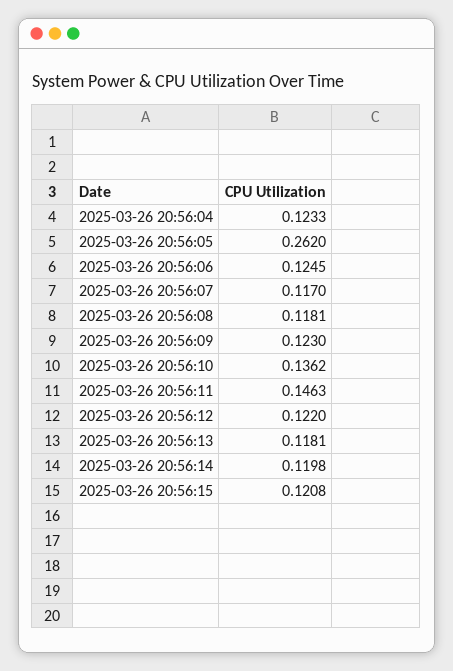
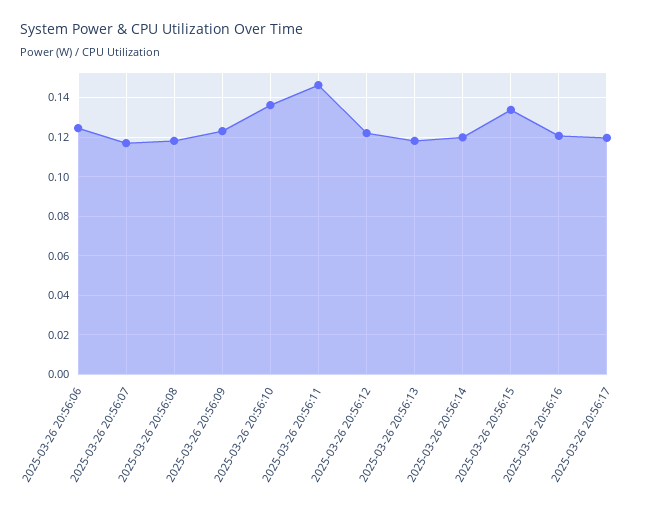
2025-03-26 20:56:04: 0.1233 -> none
2025-03-26 20:56:05: 0.262 -> none
2025-03-26 20:56:15: 0.1208 -> 0.135
2025-03-26 20:56:16: none -> 0.12
2025-03-26 20:56:17: none -> 0.12

